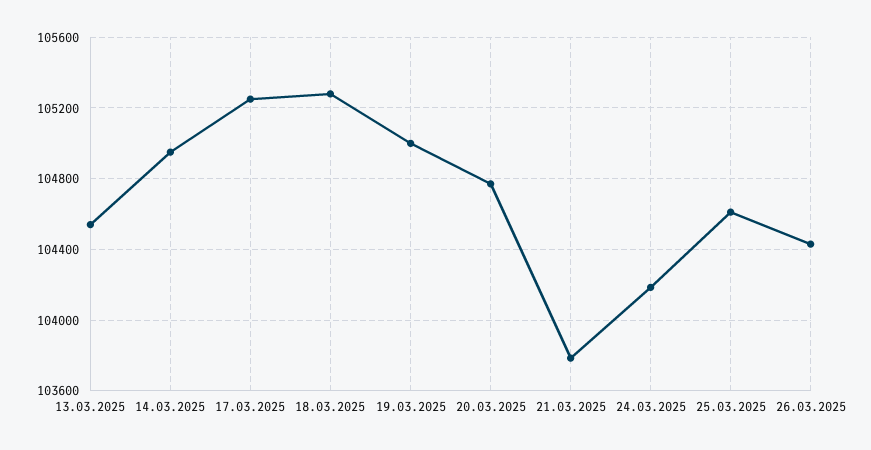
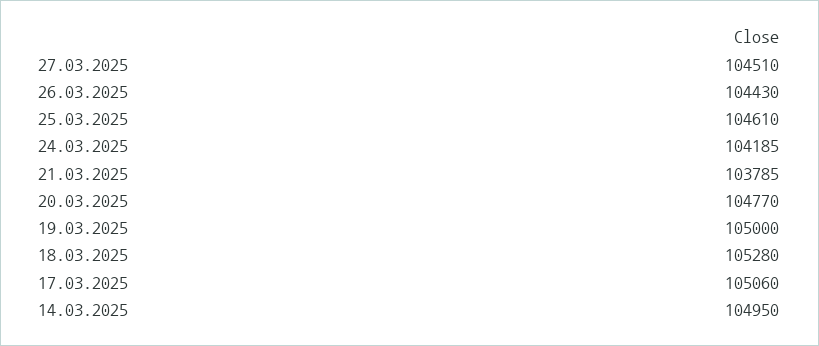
13.03.2025: 104550 -> none
17.03.2025: 105250 -> 105060
27.03.2025: none -> 104510

